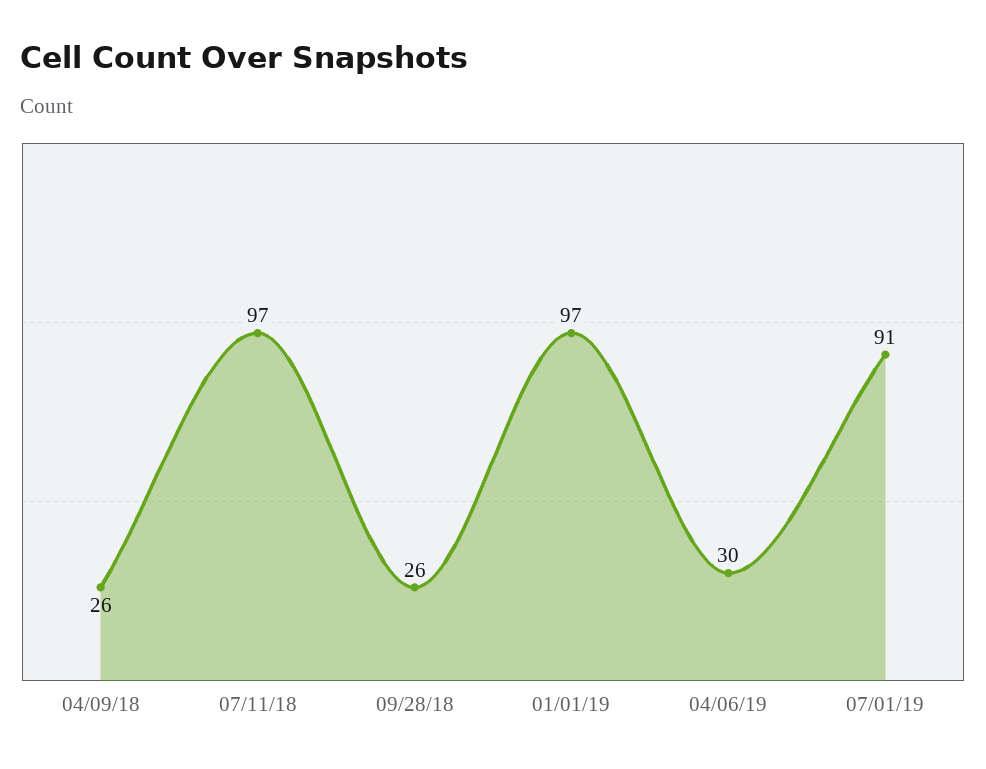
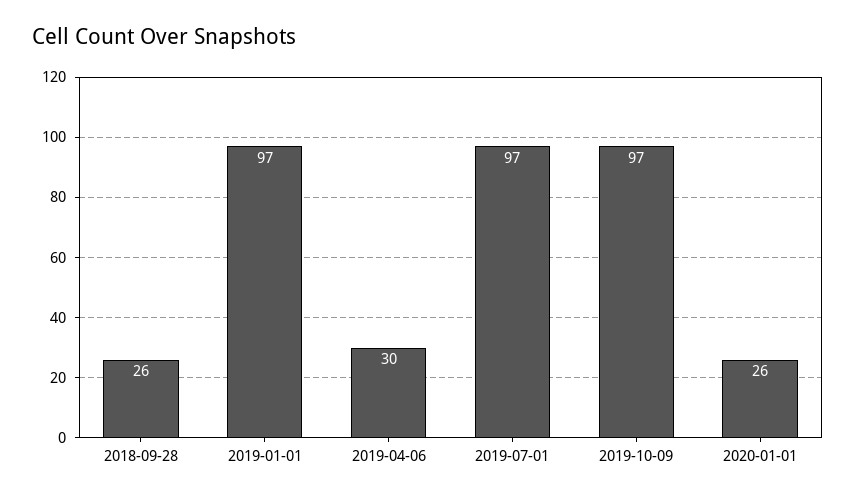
04/09/18: 26 -> none
07/11/18: 97 -> none
07/01/19: 91 -> 97
2019-10-09: none -> 97
2020-01-01: none -> 26

